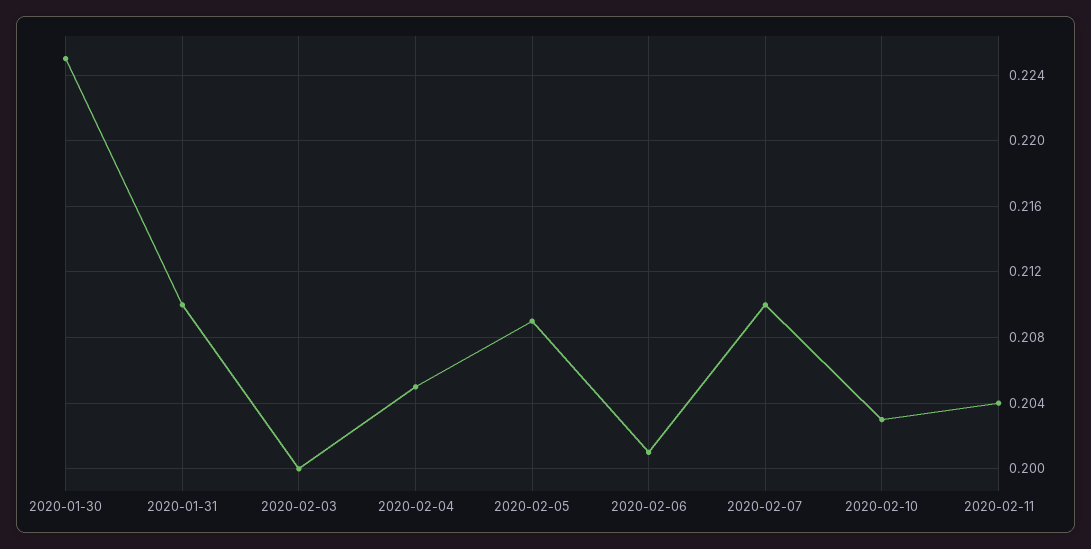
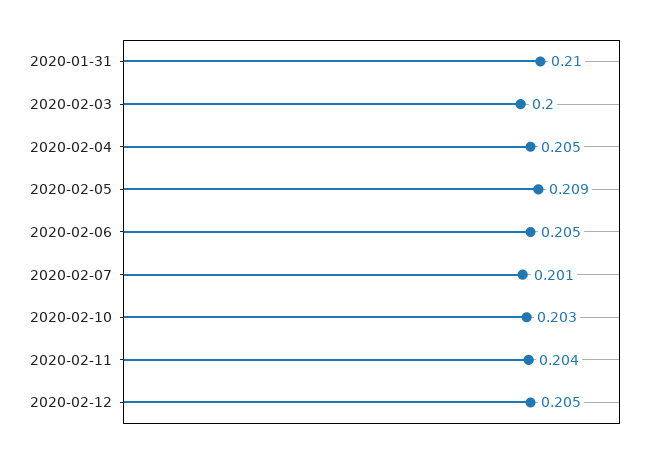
2020-01-30: 0.225 -> none
2020-02-06: 0.201 -> 0.205
2020-02-07: 0.21 -> 0.201
2020-02-12: none -> 0.205

